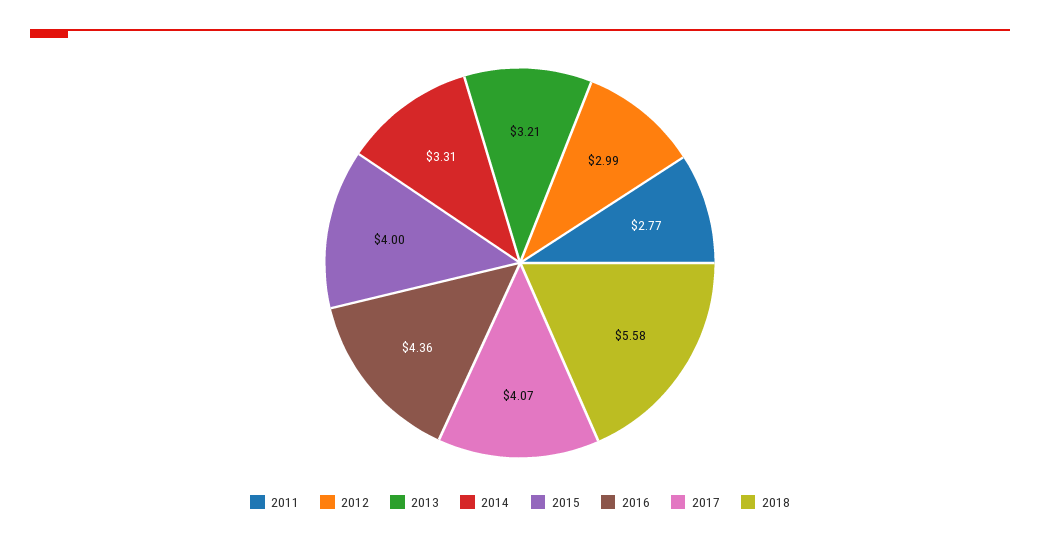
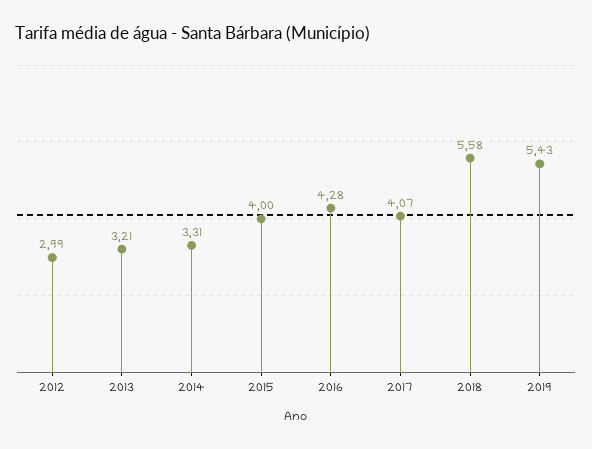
2011: 2.77 -> none
2016: 4.36 -> 4.28
2019: none -> 5.43

